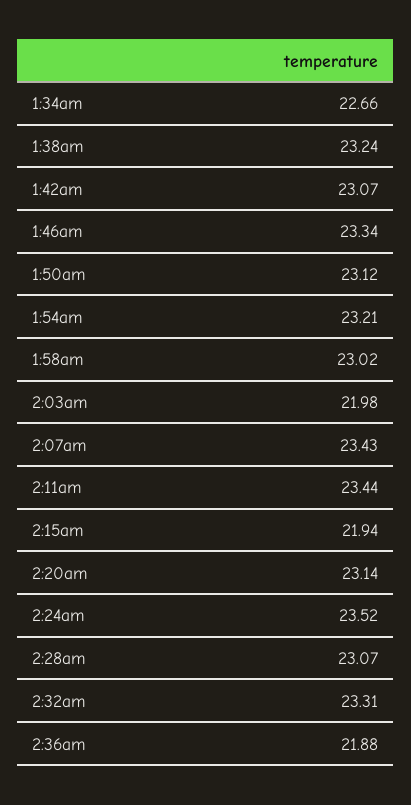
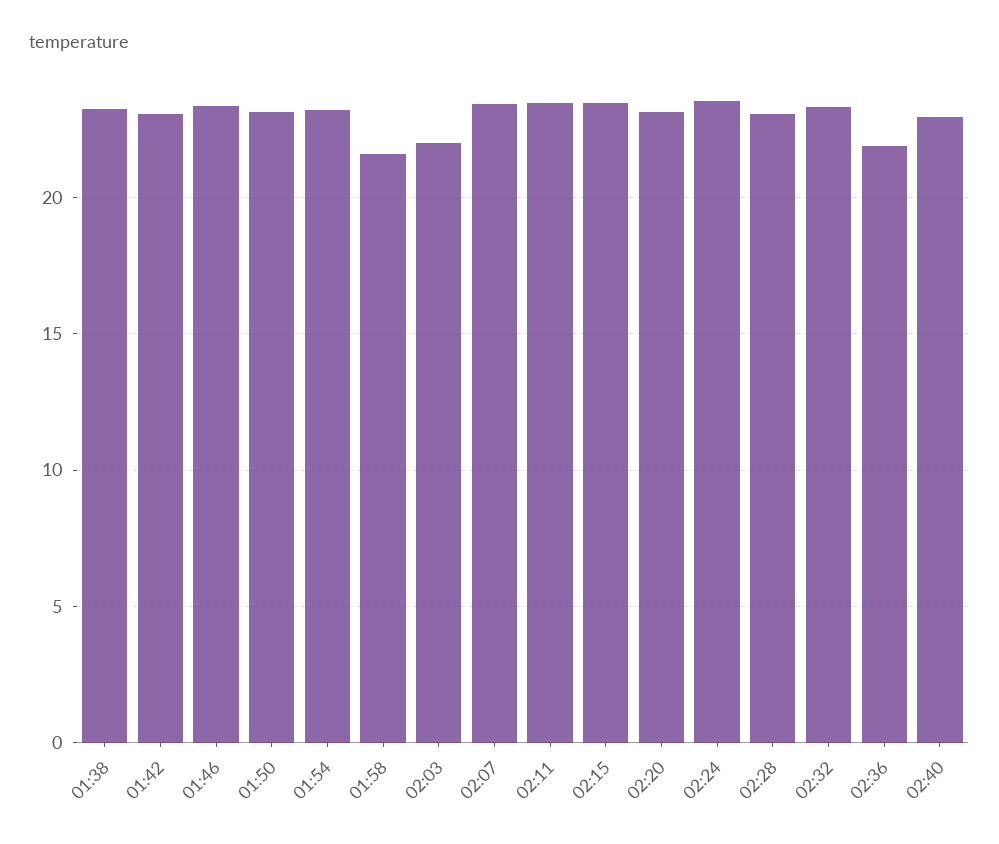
1:34am: 22.66 -> none
1:58am: 23.02 -> 21.5
2:15am: 21.94 -> 23.5
02:40: none -> 23

